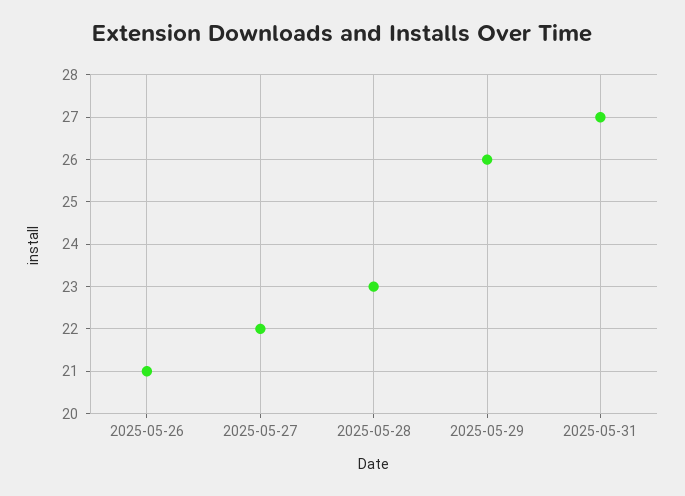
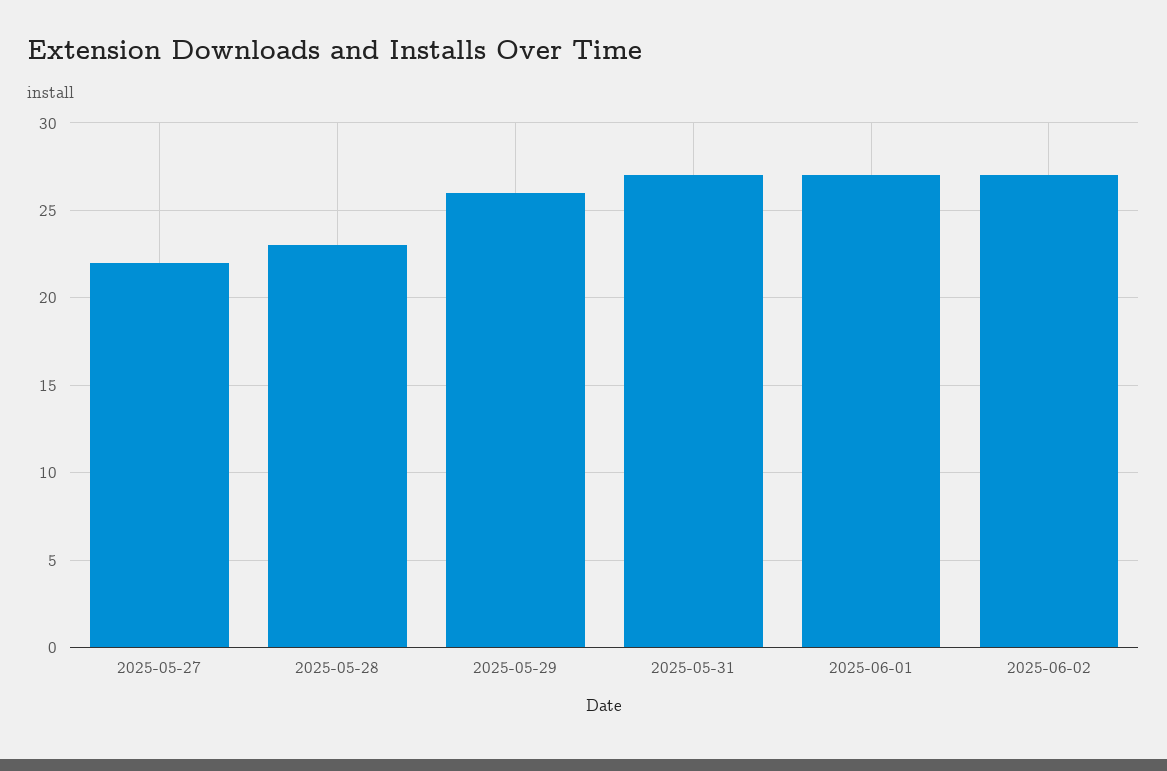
2025-05-26: 21 -> none
2025-06-01: none -> 27
2025-06-02: none -> 27

